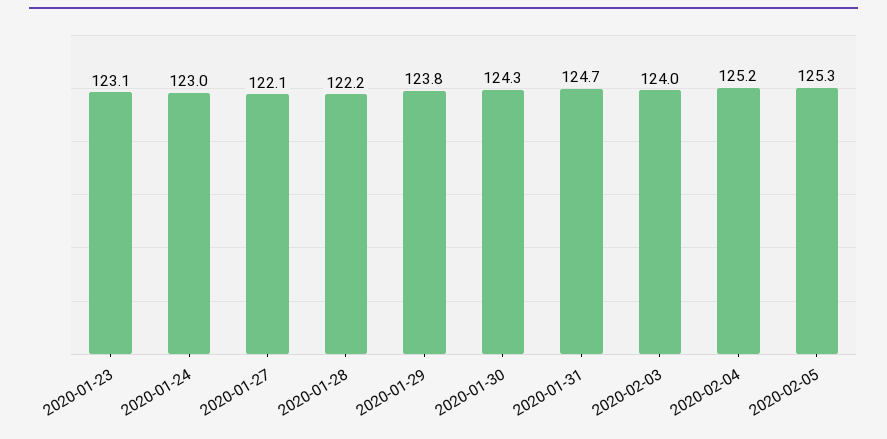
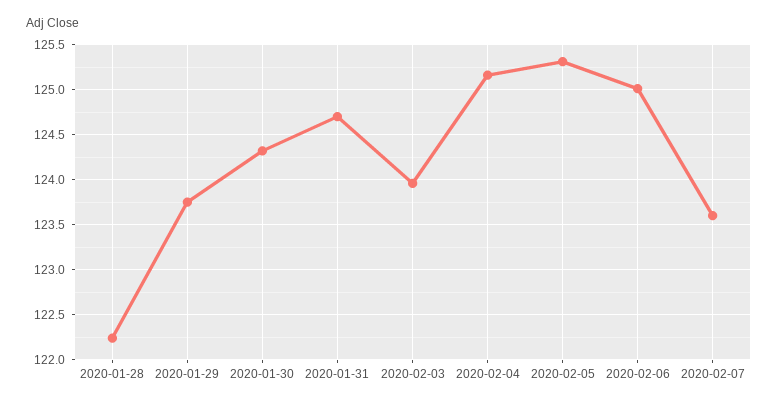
2020-01-23: 123.1 -> none
2020-01-24: 123 -> none
2020-01-27: 122.1 -> none
2020-02-06: none -> 125
2020-02-07: none -> 123.6

